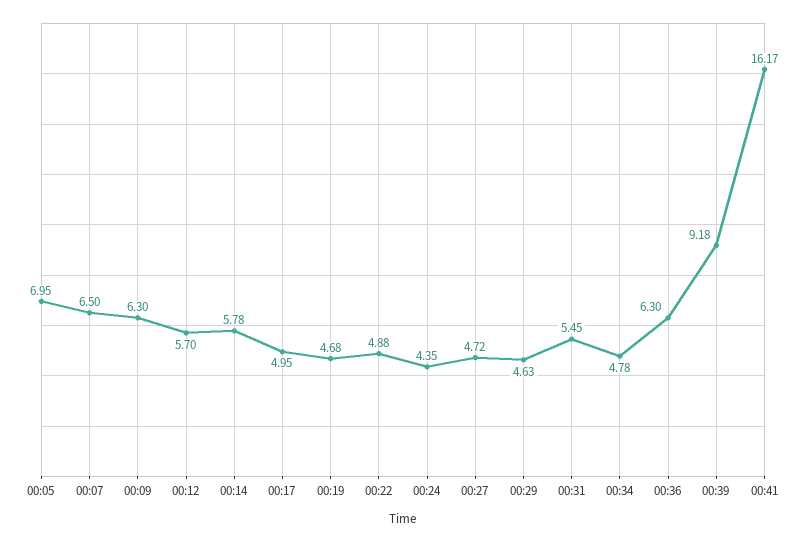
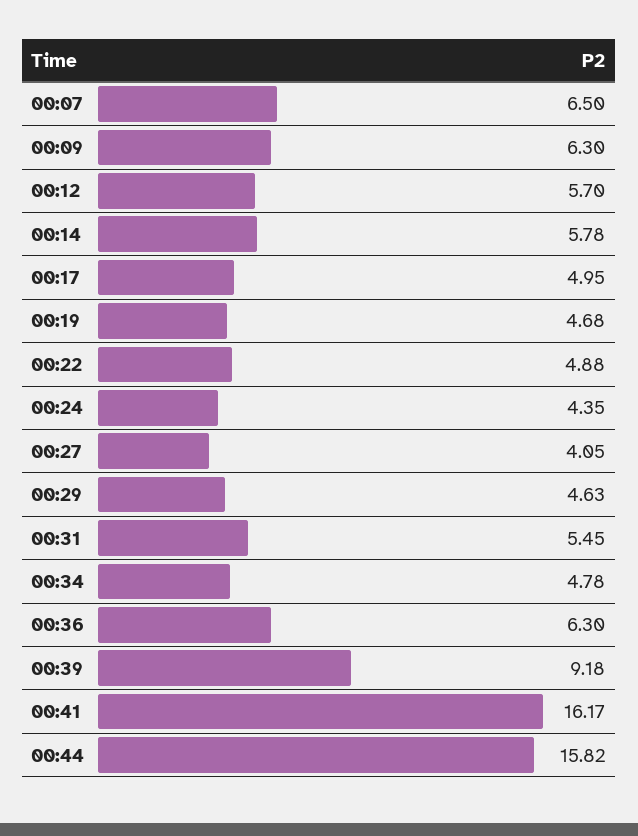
00:05: 6.95 -> none
00:27: 4.72 -> 4.05
00:44: none -> 15.82

